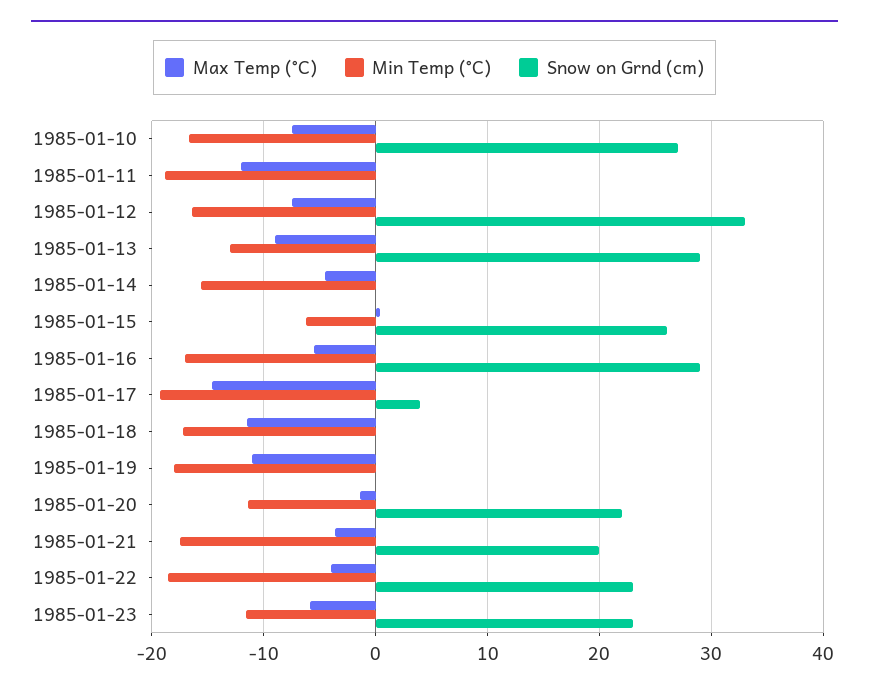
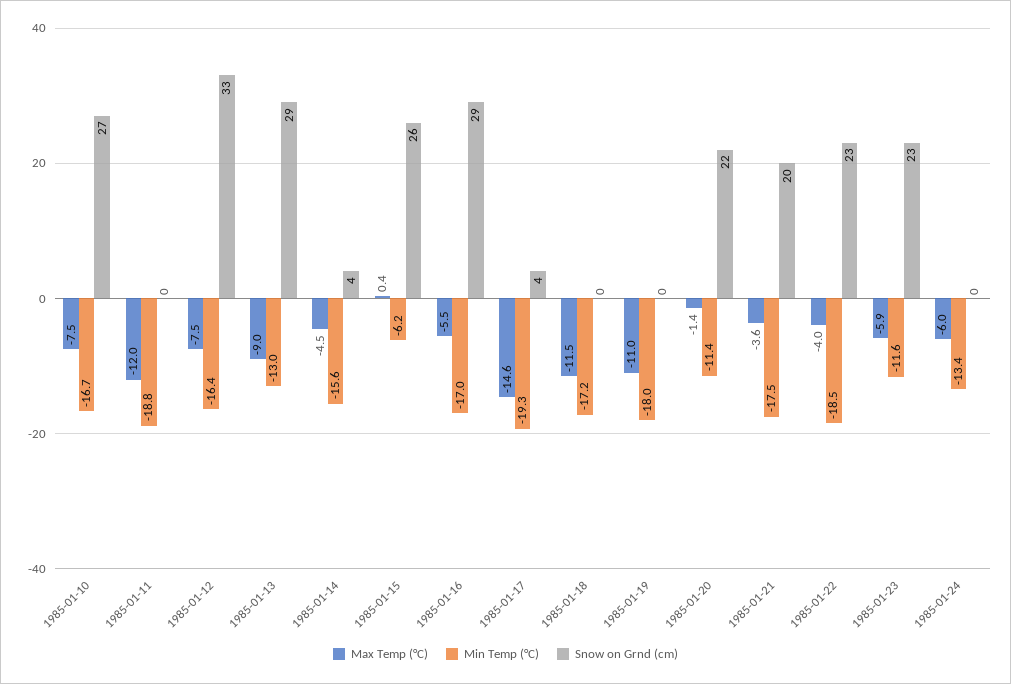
Snow on Grnd (cm), 1985-01-14: 0 -> 4
Max Temp (°C), 1985-01-24: none -> -6
Min Temp (°C), 1985-01-24: none -> -13.4
Snow on Grnd (cm), 1985-01-24: none -> 0

